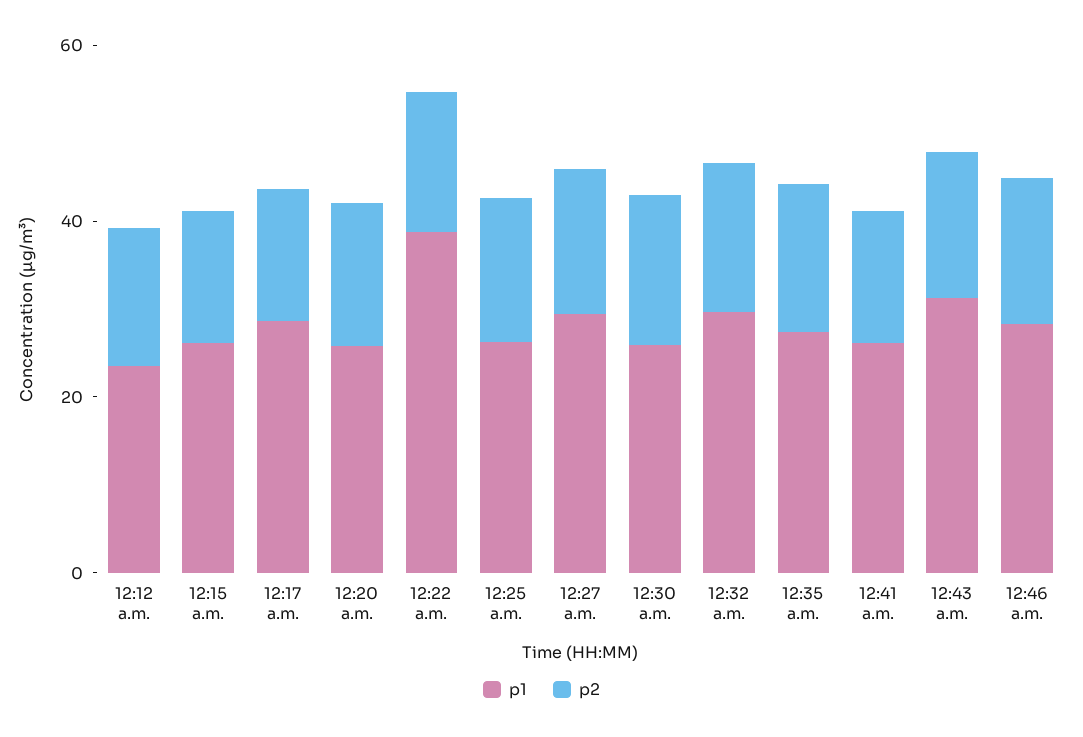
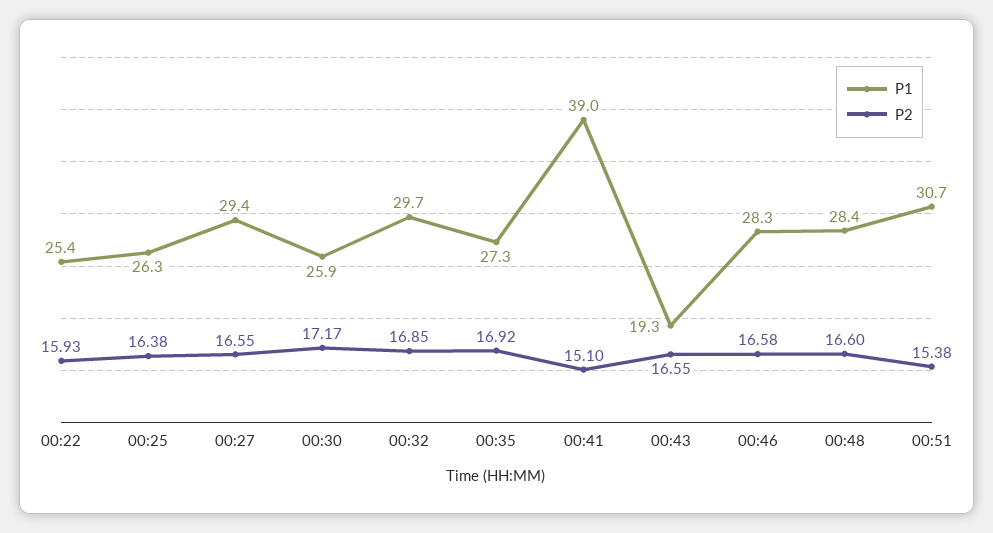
p1, 12:12 a.m.: 25 -> none
p2, 12:12 a.m.: 15 -> none
p1, 12:15 a.m.: 25 -> none
p2, 12:15 a.m.: 15 -> none
p1, 12:17 a.m.: 30 -> none
p2, 12:17 a.m.: 15 -> none
p1, 12:20 a.m.: 25 -> none
p2, 12:20 a.m.: 15 -> none
p1, 12:22 a.m.: 40 -> 25.4
p1, 12:41 a.m.: 25 -> 39
p1, 12:43 a.m.: 30 -> 19.3
p1, 00:48: none -> 28.4
p2, 00:48: none -> 16.6
p1, 00:51: none -> 30.7
p2, 00:51: none -> 15.38

